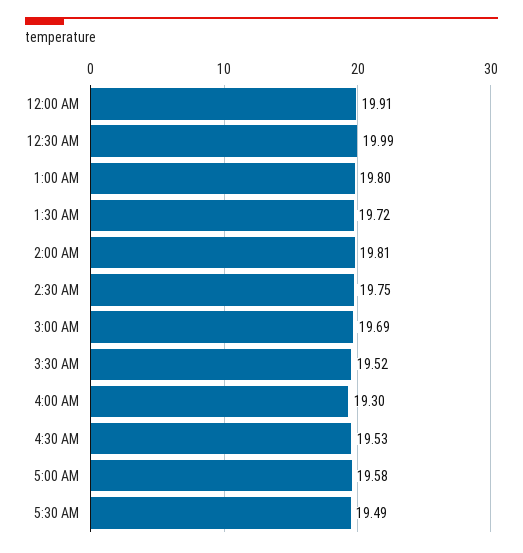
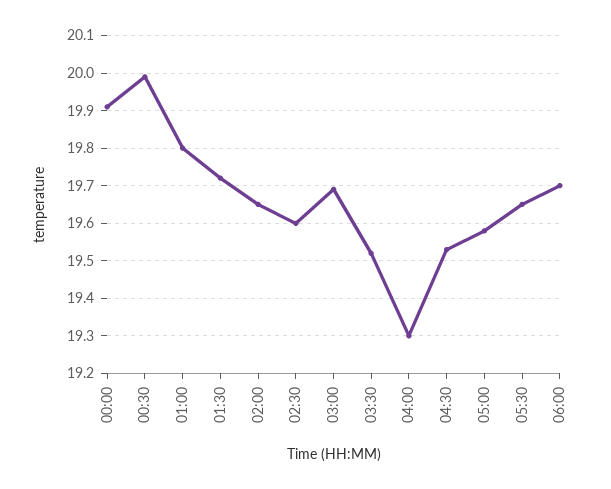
2:00 AM: 19.81 -> 19.65
2:30 AM: 19.75 -> 19.6
5:30 AM: 19.49 -> 19.65
06:00: none -> 19.7

